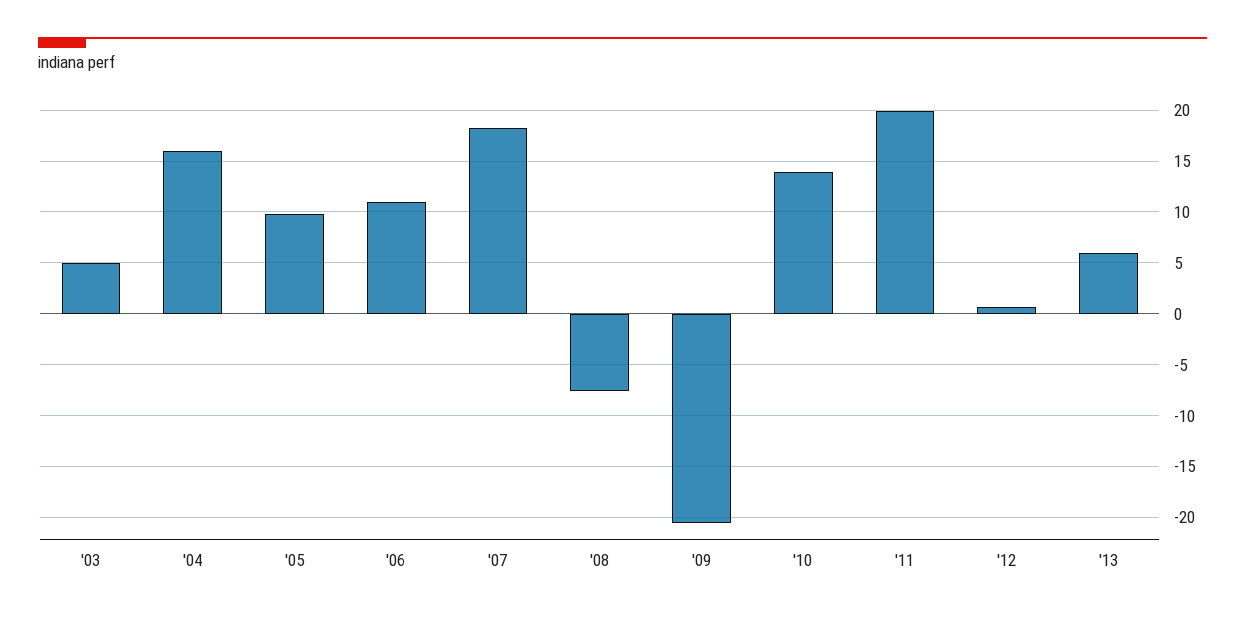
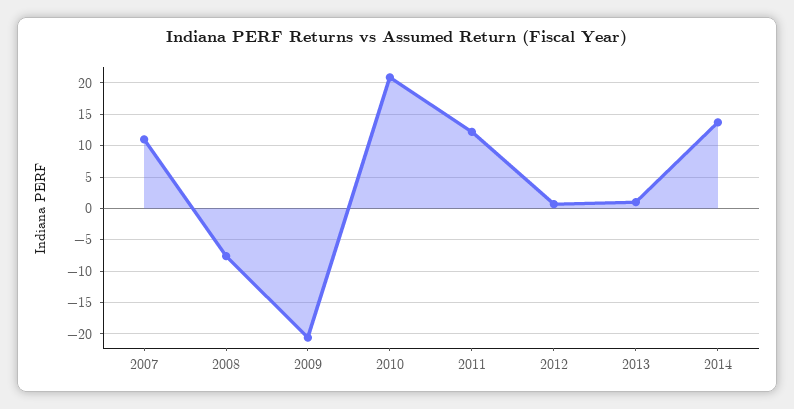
'03: 5 -> none
'04: 16 -> none
'05: 10 -> none
'06: 11 -> none
'07: 18 -> 11
'10: 14 -> 21
'11: 20 -> 12
'13: 6 -> 1
2014: none -> 14

